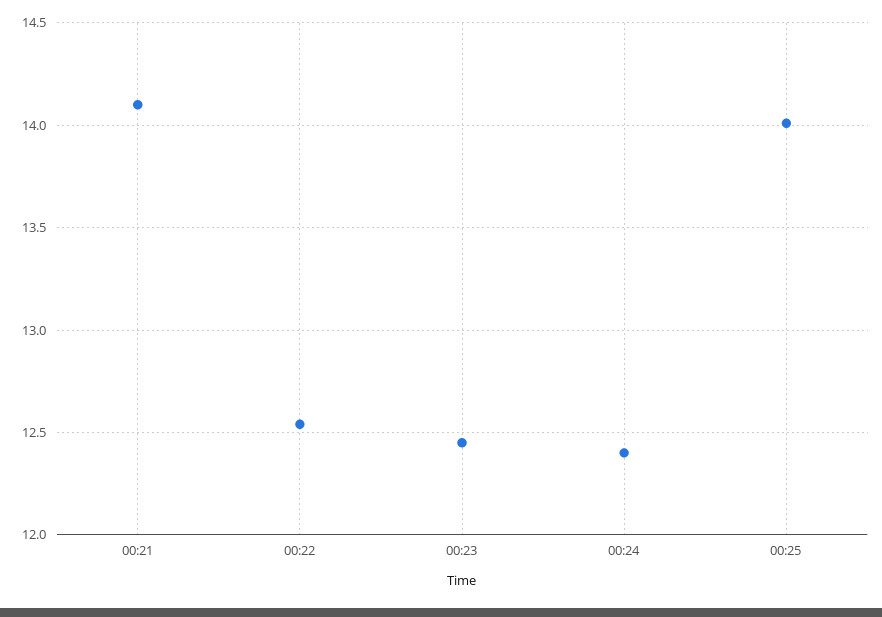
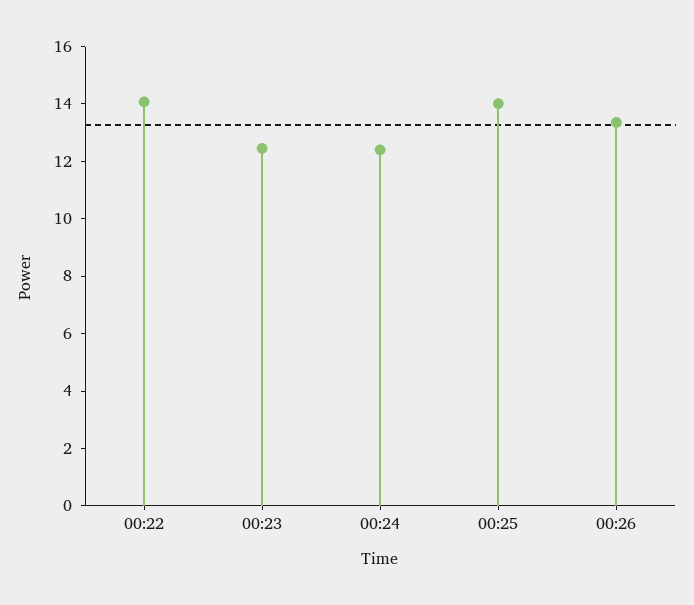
00:21: 14.1 -> none
00:22: 12.55 -> 14
00:26: none -> 13.5

